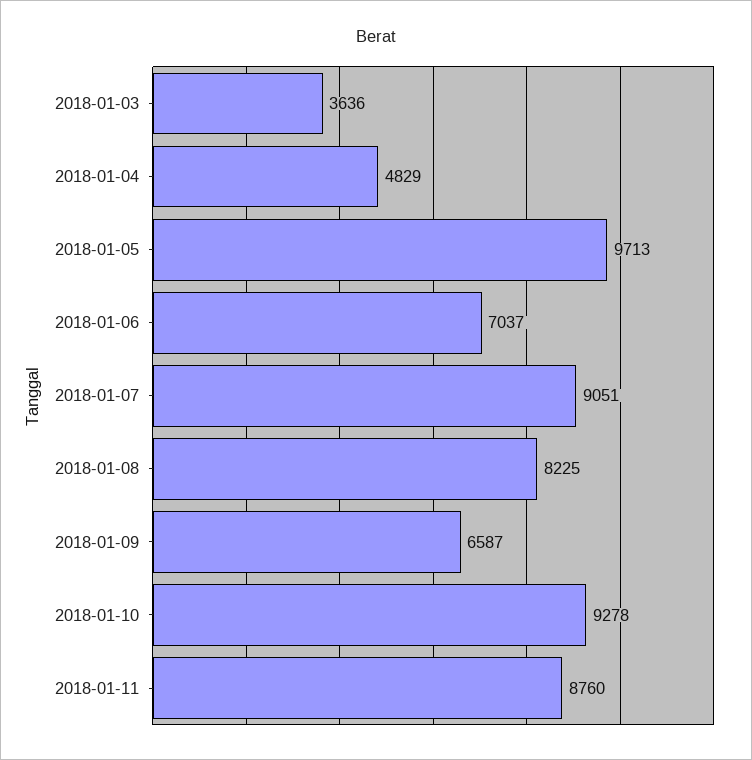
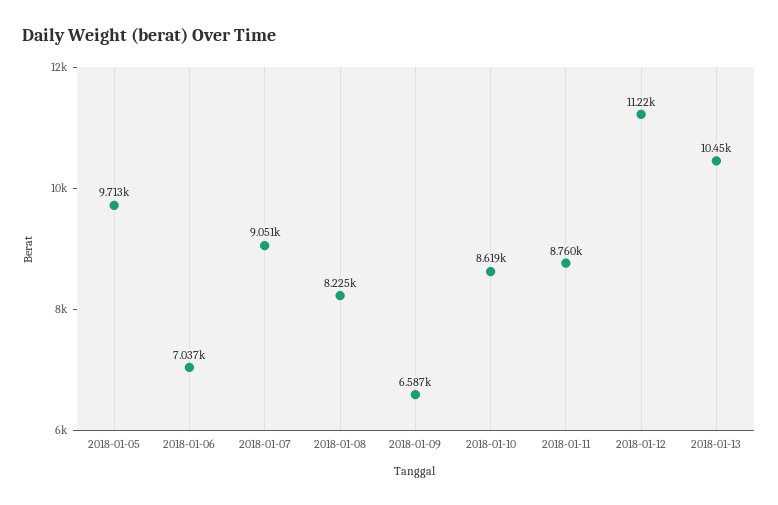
2018-01-03: 3636 -> none
2018-01-04: 4829 -> none
2018-01-10: 9278 -> 8619
2018-01-12: none -> 11220
2018-01-13: none -> 10450

